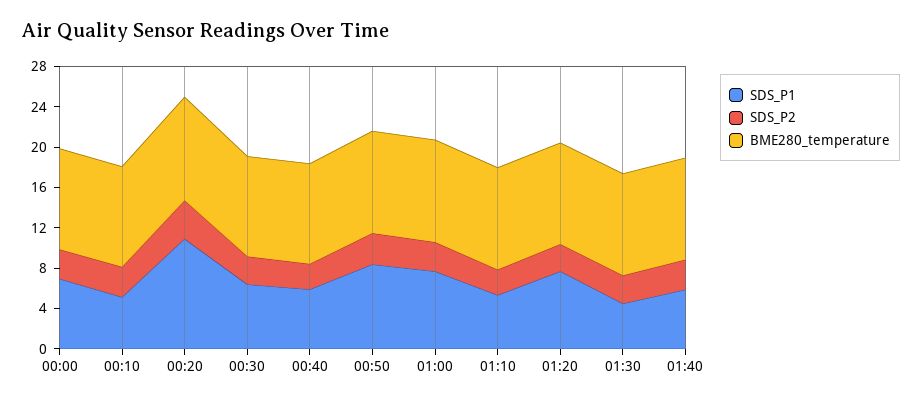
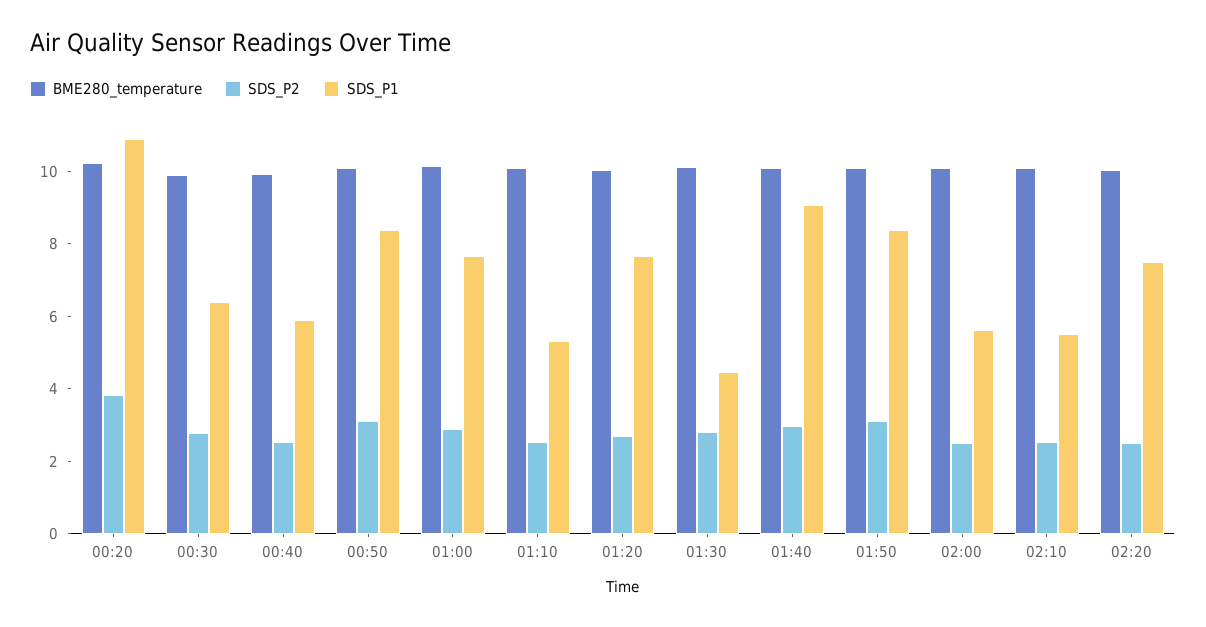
SDS_P1, 00:00: 7 -> none
SDS_P2, 00:00: 3 -> none
BME280_temperature, 00:00: 10 -> none
SDS_P1, 00:10: 5 -> none
SDS_P2, 00:10: 3 -> none
BME280_temperature, 00:10: 10 -> none
SDS_P1, 01:40: 6 -> 9
BME280_temperature, 01:50: none -> 10
SDS_P2, 01:50: none -> 3
SDS_P1, 01:50: none -> 8.5
BME280_temperature, 02:00: none -> 10
SDS_P2, 02:00: none -> 2.5
SDS_P1, 02:00: none -> 5.5
BME280_temperature, 02:10: none -> 10
SDS_P2, 02:10: none -> 2.5
SDS_P1, 02:10: none -> 5.5
BME280_temperature, 02:20: none -> 10
SDS_P2, 02:20: none -> 2.5
SDS_P1, 02:20: none -> 7.5

